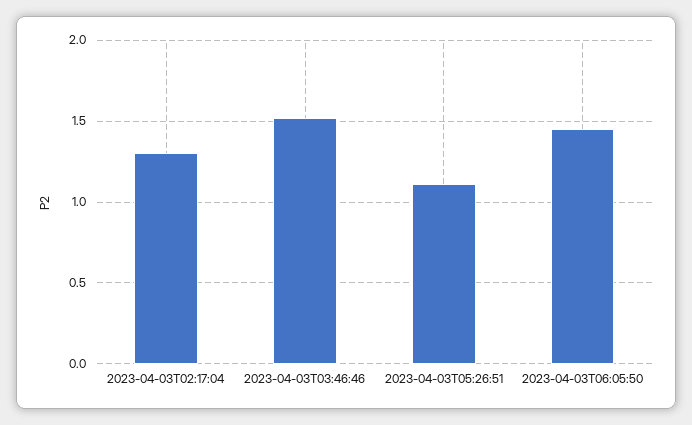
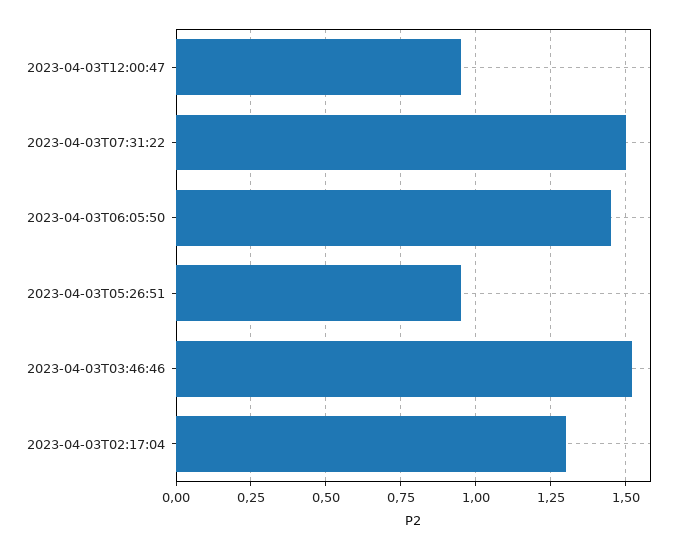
2023-04-03T05:26:51: 1.1 -> 0.95
2023-04-03T12:00:47: none -> 0.95
2023-04-03T07:31:22: none -> 1.5

